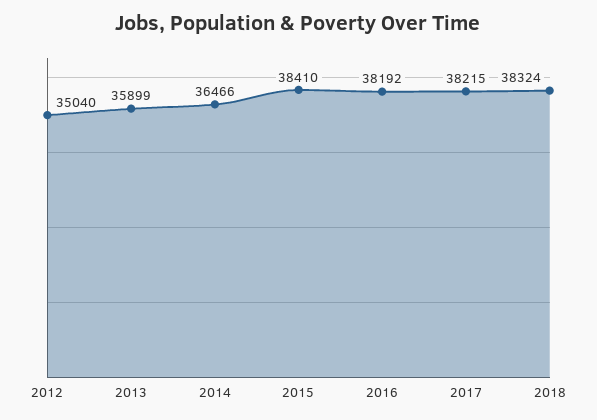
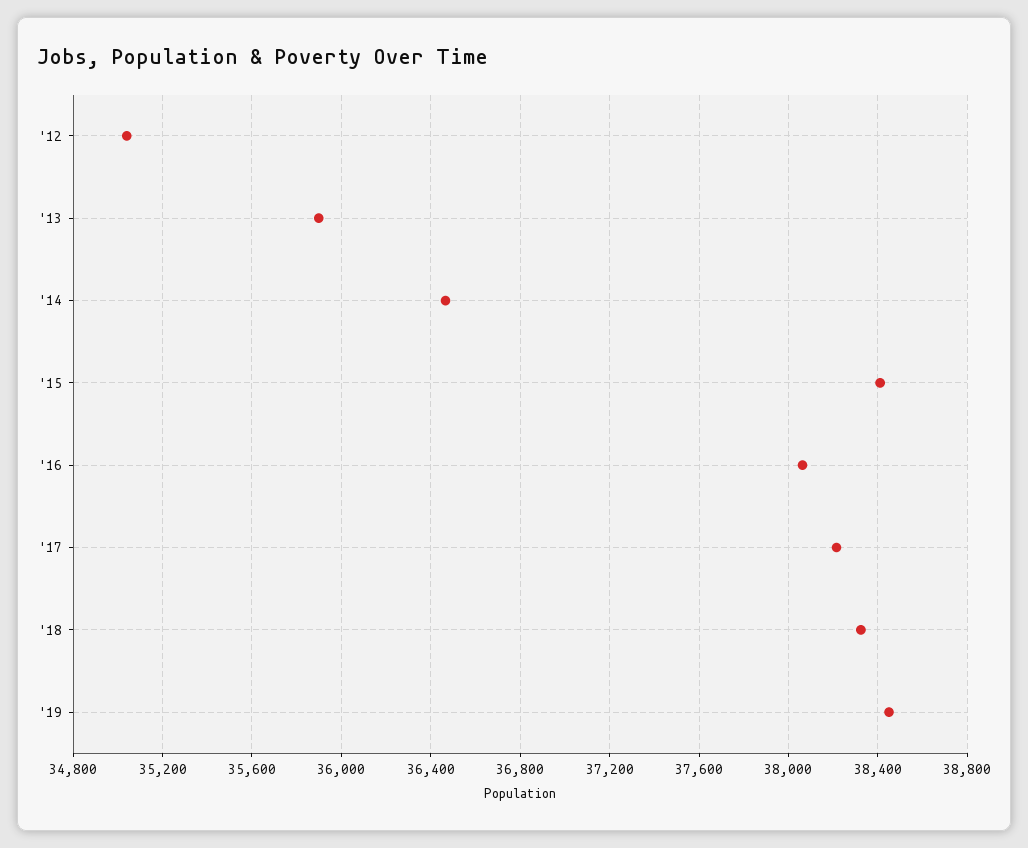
2016: 38192 -> 38050
'19: none -> 38450

